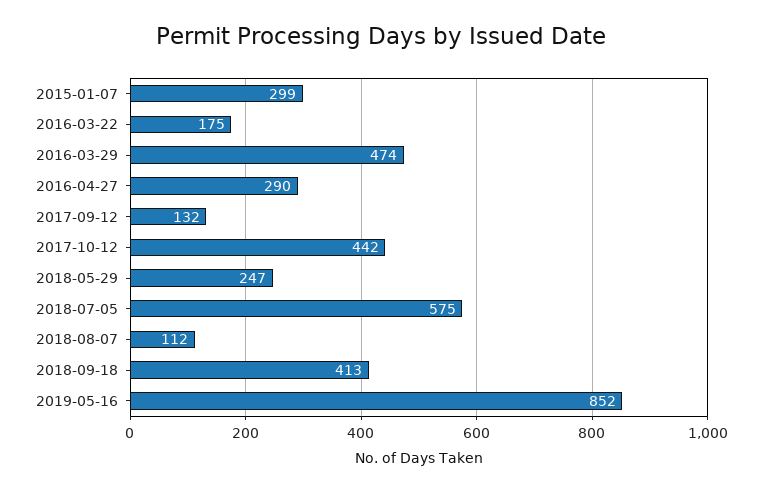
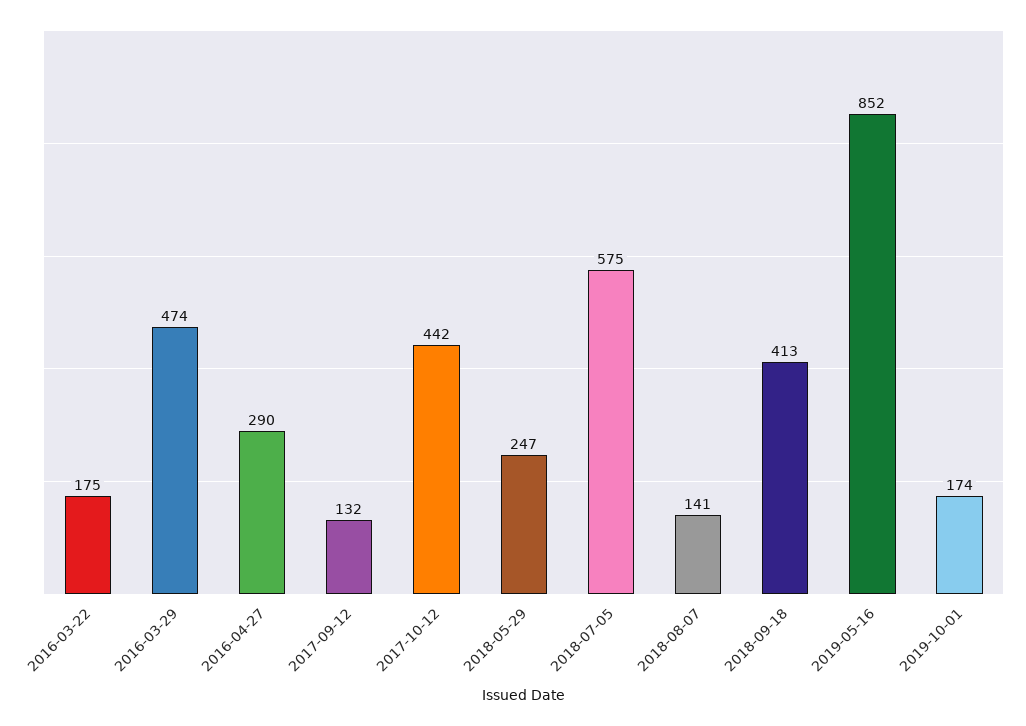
2015-01-07: 299 -> none
2018-08-07: 112 -> 141
2019-10-01: none -> 174

